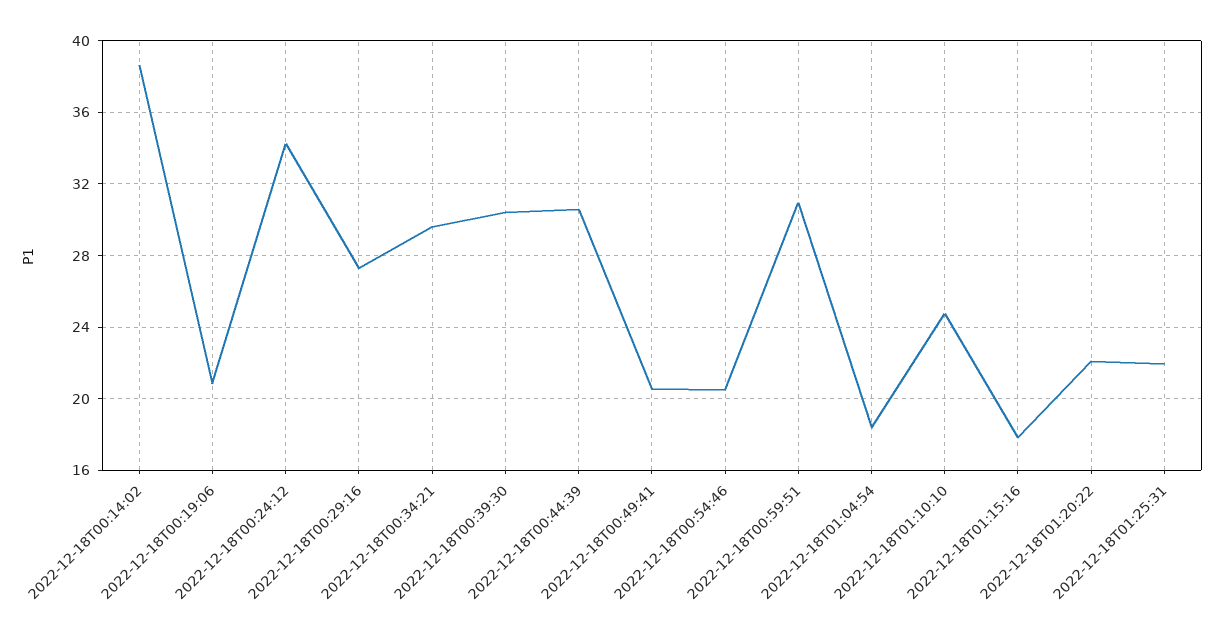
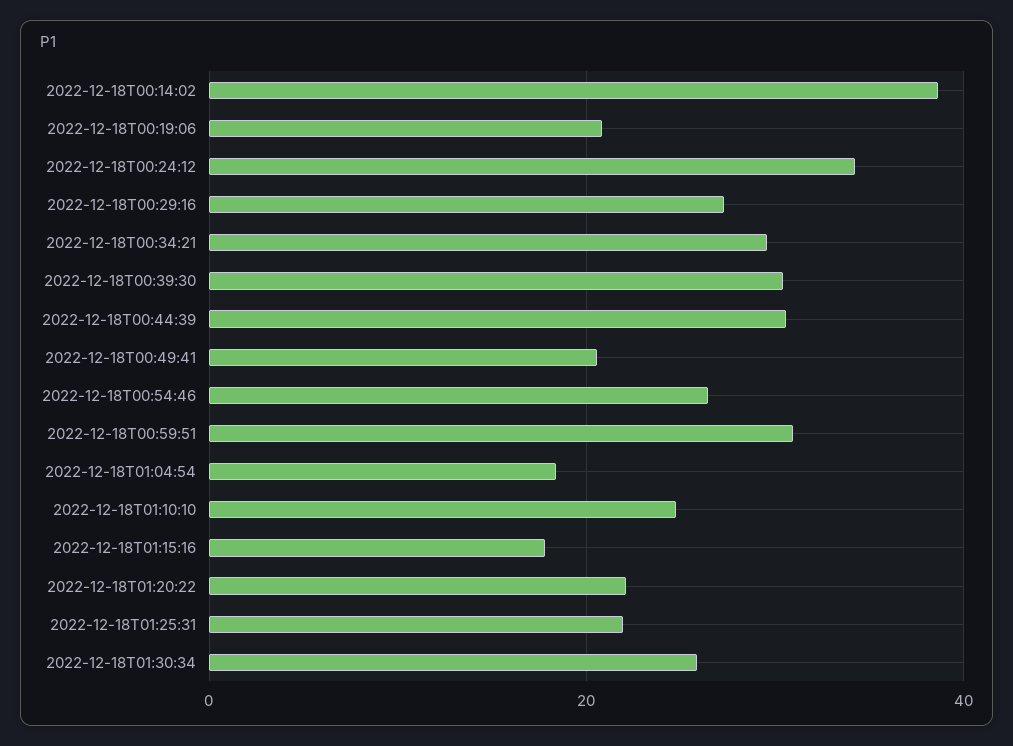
2022-12-18T00:54:46: 20.5 -> 26
2022-12-18T01:30:34: none -> 26

